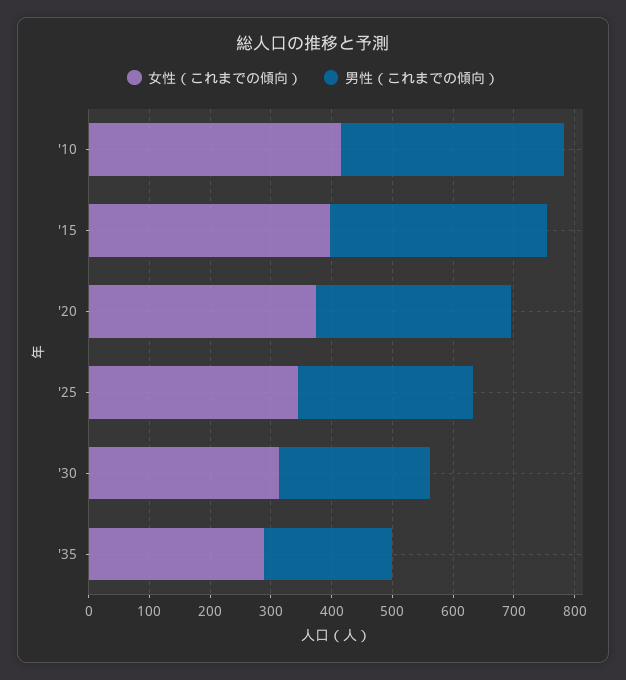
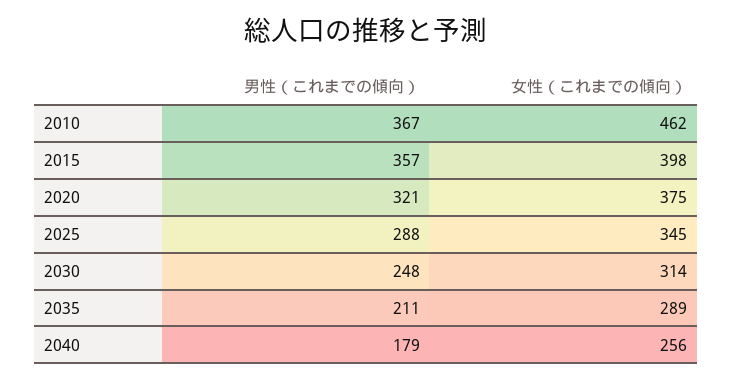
女性（これまでの傾向）, '10: 420 -> 462
男性（これまでの傾向）, 2040: none -> 179
女性（これまでの傾向）, 2040: none -> 256

